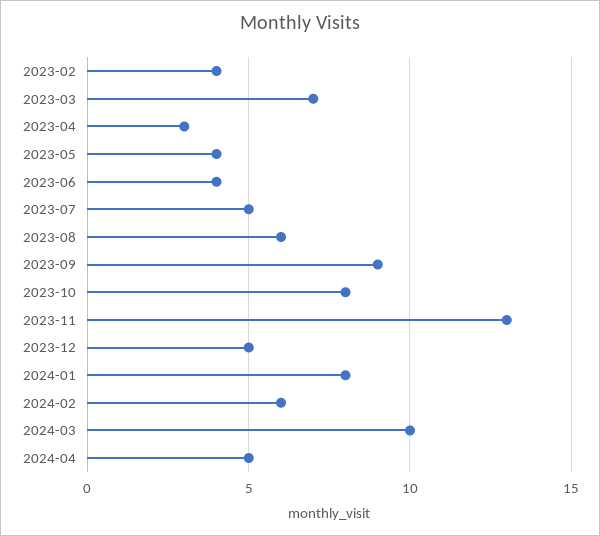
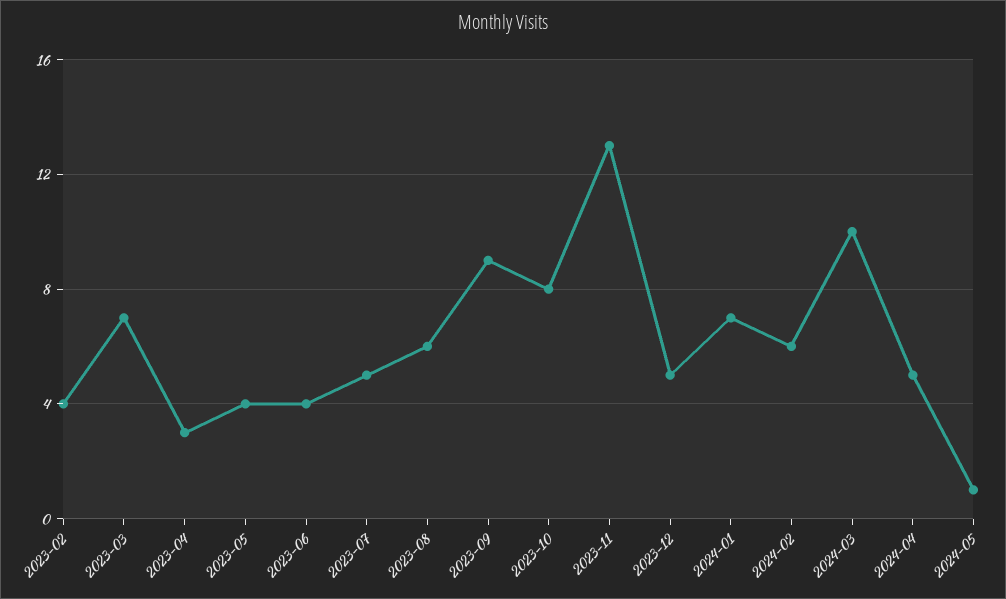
2024-01: 8 -> 7
2024-05: none -> 1

